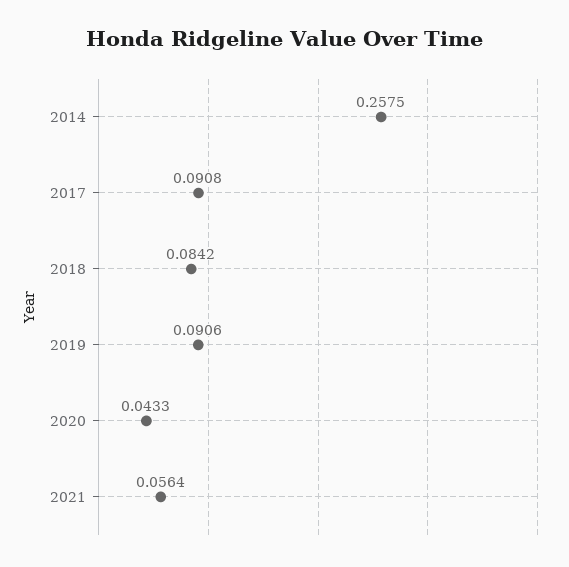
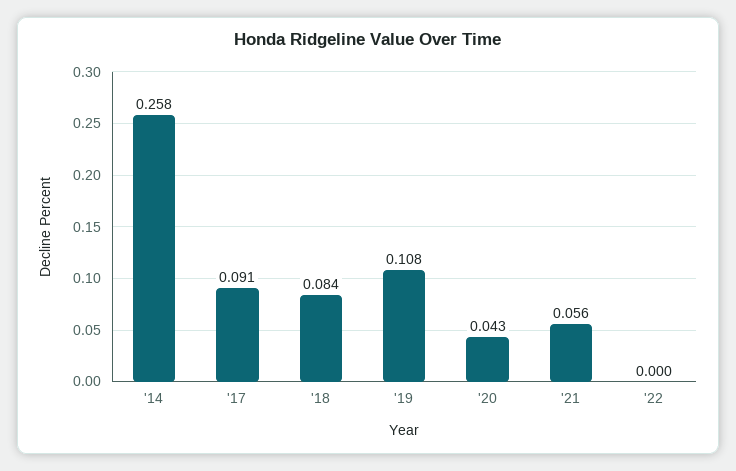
2019: 0.0906 -> 0.108
'22: none -> 0

